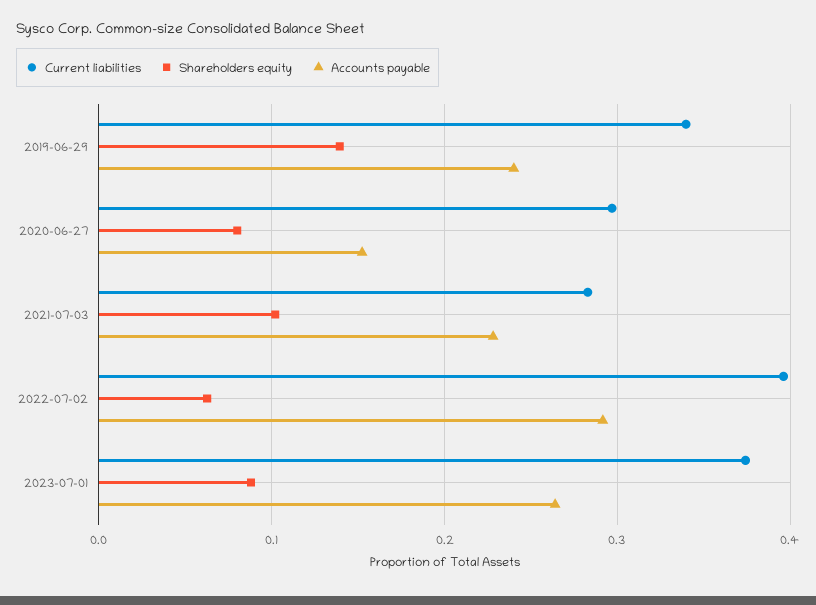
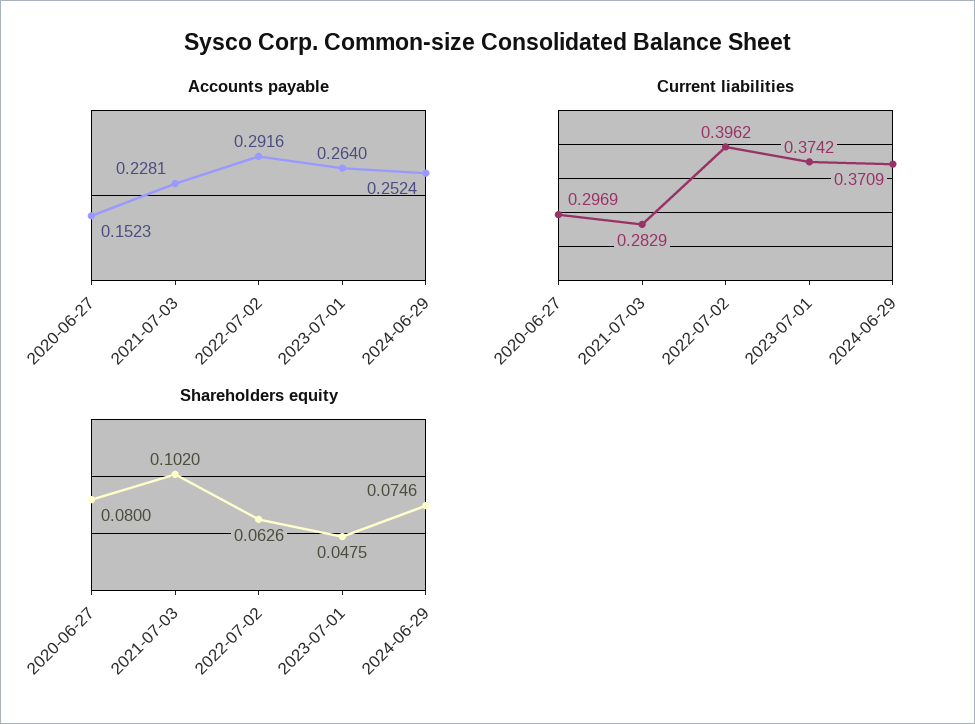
Current liabilities, 2019-06-29: 0.34 -> none
Shareholders equity, 2019-06-29: 0.14 -> none
Accounts payable, 2019-06-29: 0.24 -> none
Shareholders equity, 2023-07-01: 0.09 -> 0.0475
Accounts payable, 2024-06-29: none -> 0.2524
Current liabilities, 2024-06-29: none -> 0.3709
Shareholders equity, 2024-06-29: none -> 0.0746

